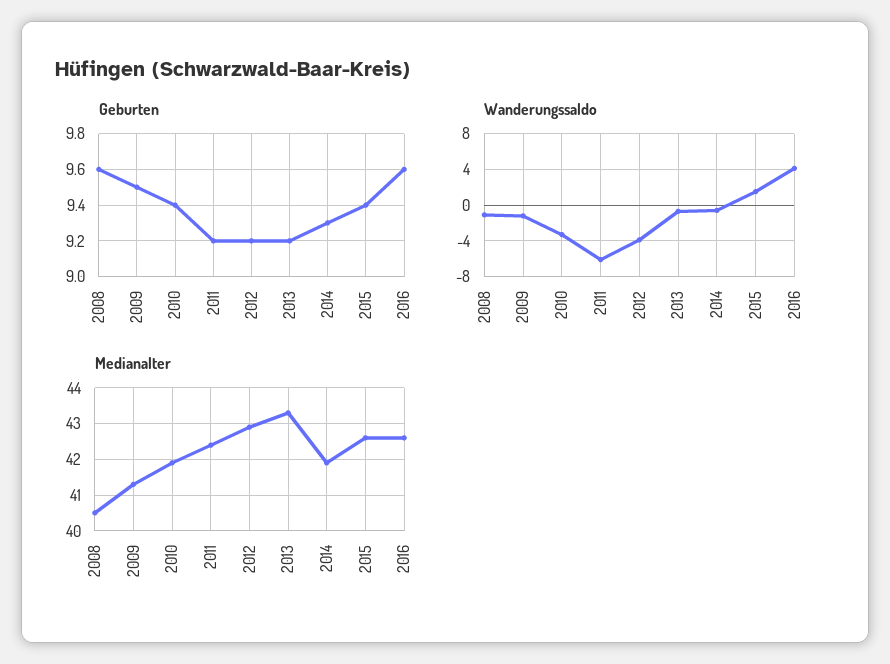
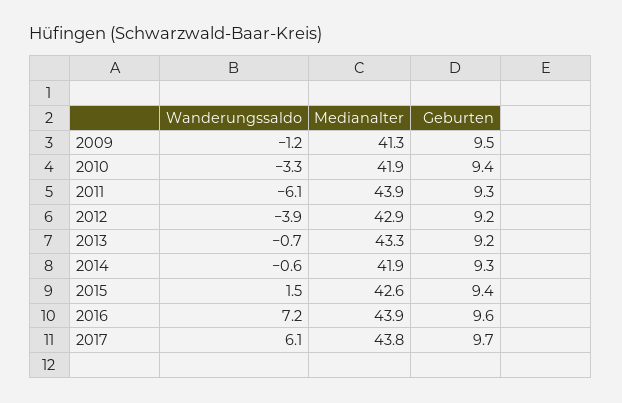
Geburten, 2008: 9.6 -> none
Geburten, 2011: 9.2 -> 9.3
Wanderungssaldo, 2008: -1 -> none
Wanderungssaldo, 2016: 4 -> 7.2
Medianalter, 2008: 40.5 -> none
Medianalter, 2011: 42.5 -> 43.9
Medianalter, 2016: 42.5 -> 43.9
Wanderungssaldo, 2017: none -> 6.1
Medianalter, 2017: none -> 43.8
Geburten, 2017: none -> 9.7

